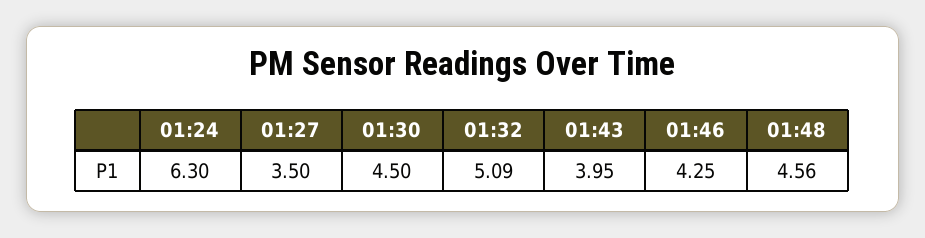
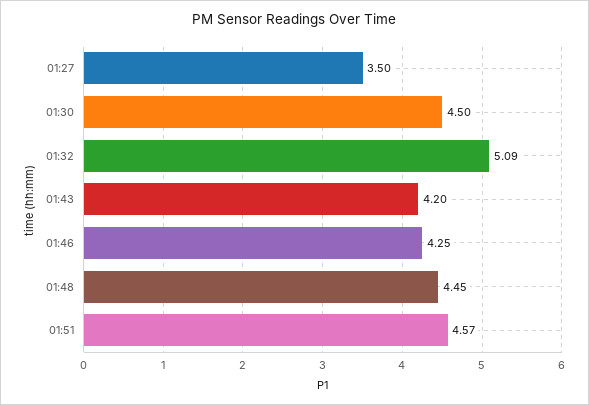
01:24: 6.3 -> none
01:43: 3.95 -> 4.2
01:48: 4.56 -> 4.45
01:51: none -> 4.57

